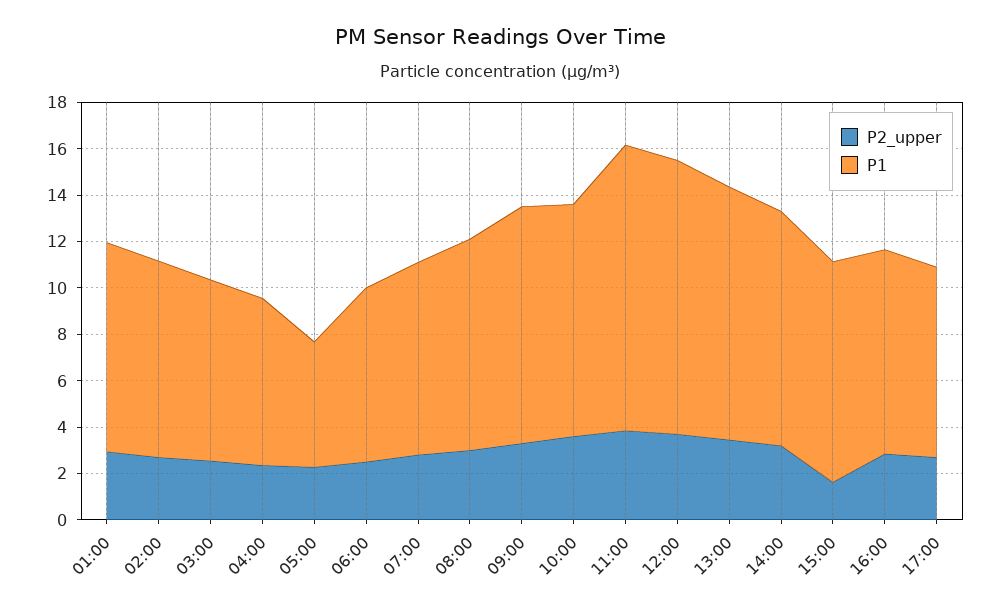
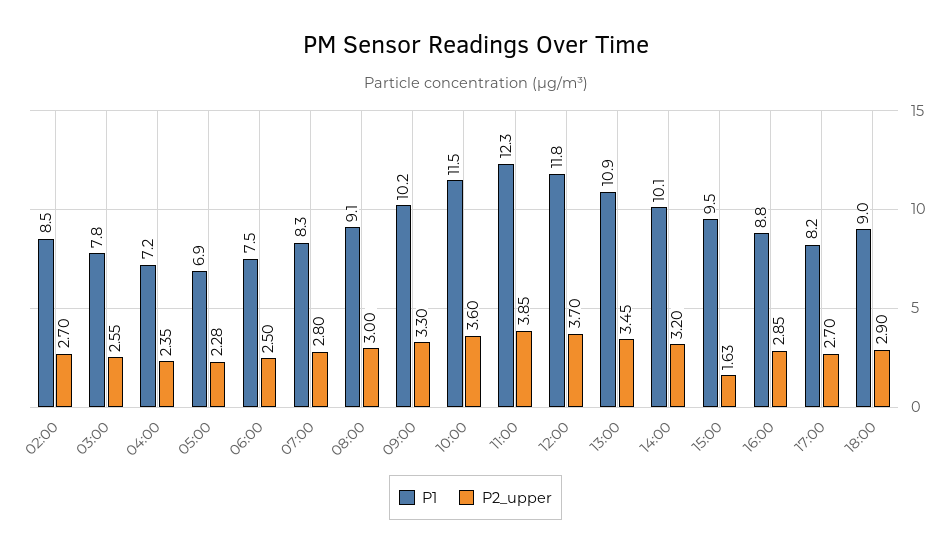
P2_upper, 01:00: 3 -> none
P1, 01:00: 9 -> none
P1, 05:00: 5.5 -> 6.9
P1, 10:00: 10 -> 11.5
P1, 18:00: none -> 9
P2_upper, 18:00: none -> 2.9

